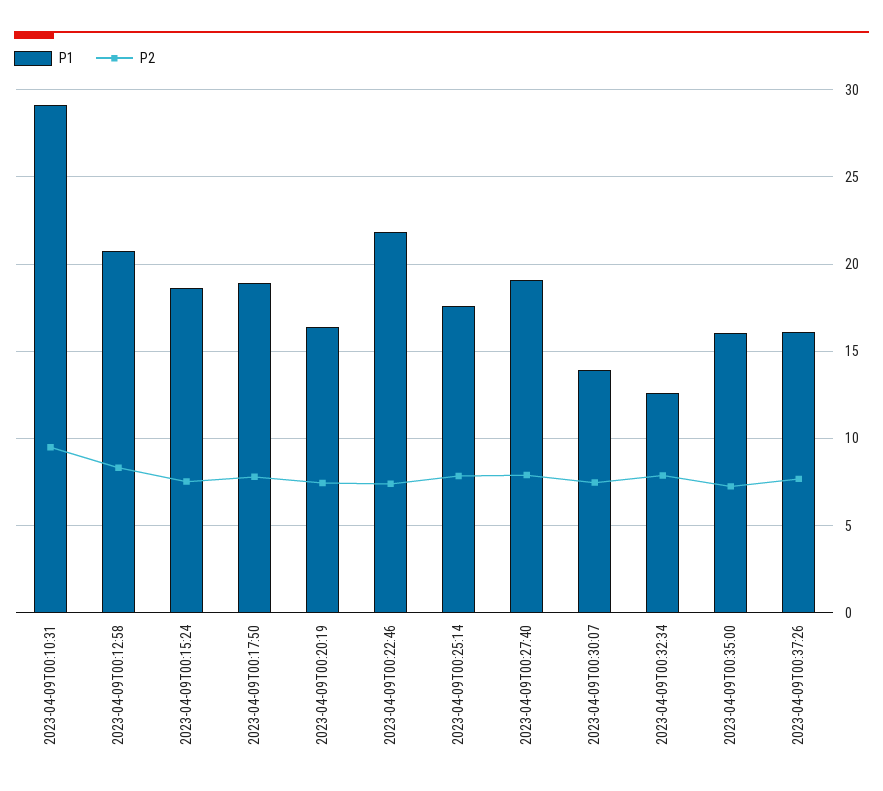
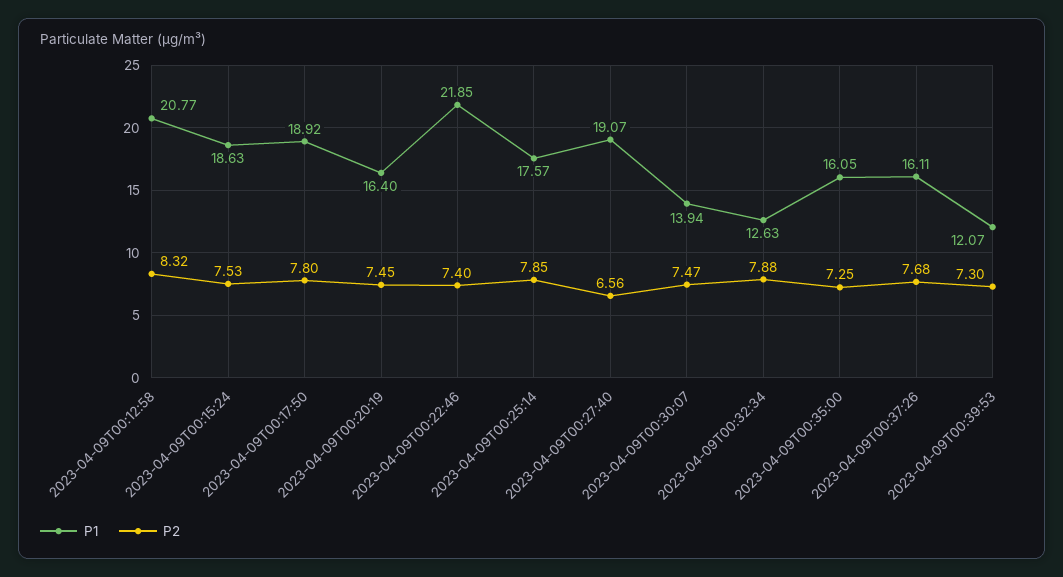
P1, 2023-04-09T00:10:31: 29 -> none
P2, 2023-04-09T00:10:31: 9.5 -> none
P2, 2023-04-09T00:27:40: 8 -> 6.56
P1, 2023-04-09T00:39:53: none -> 12.07
P2, 2023-04-09T00:39:53: none -> 7.3

